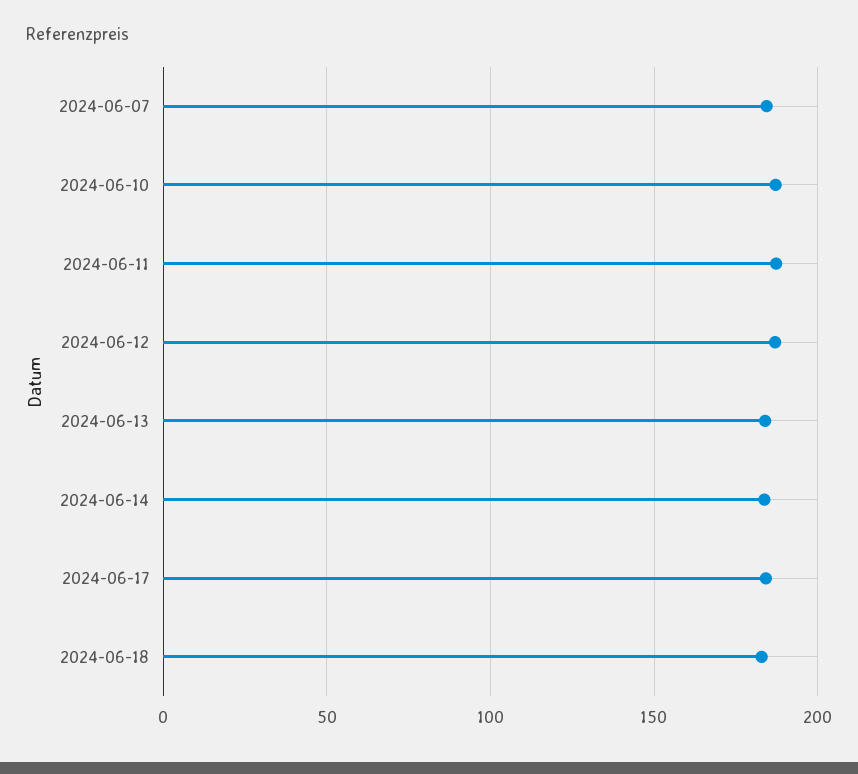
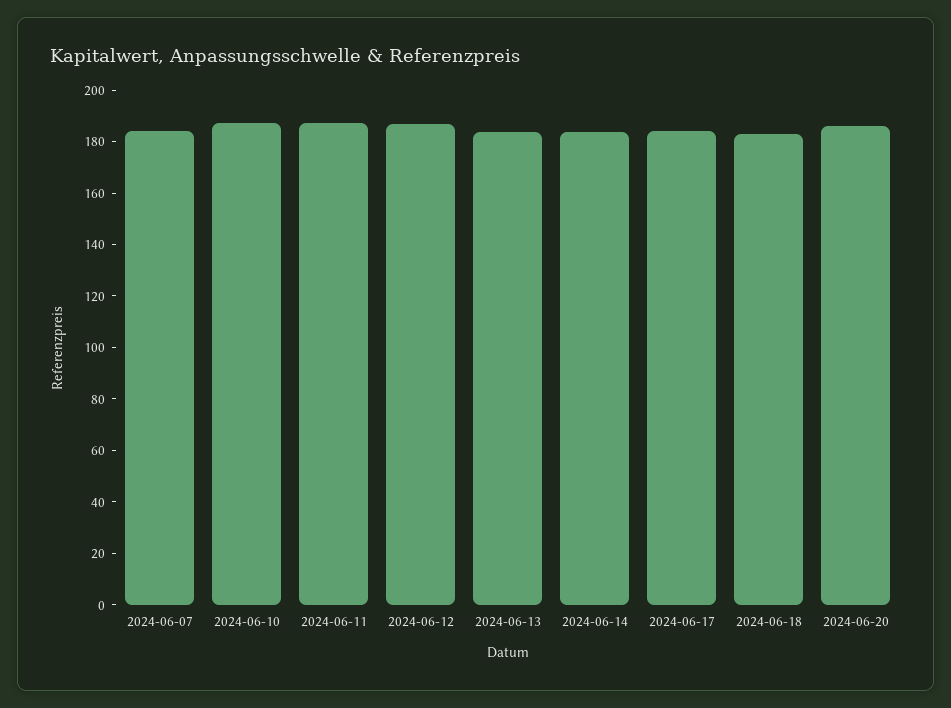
2024-06-20: none -> 185

